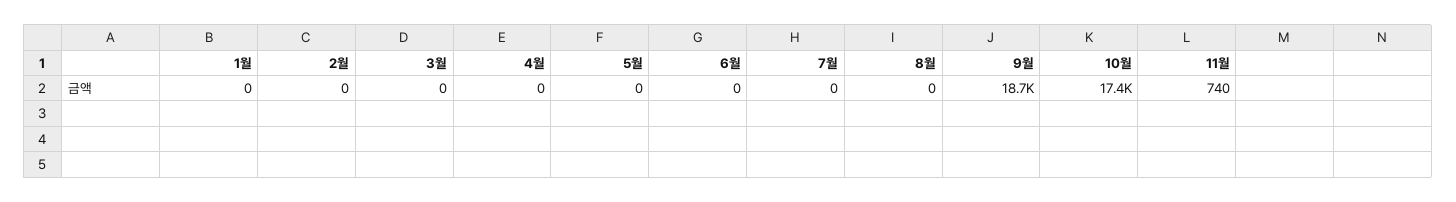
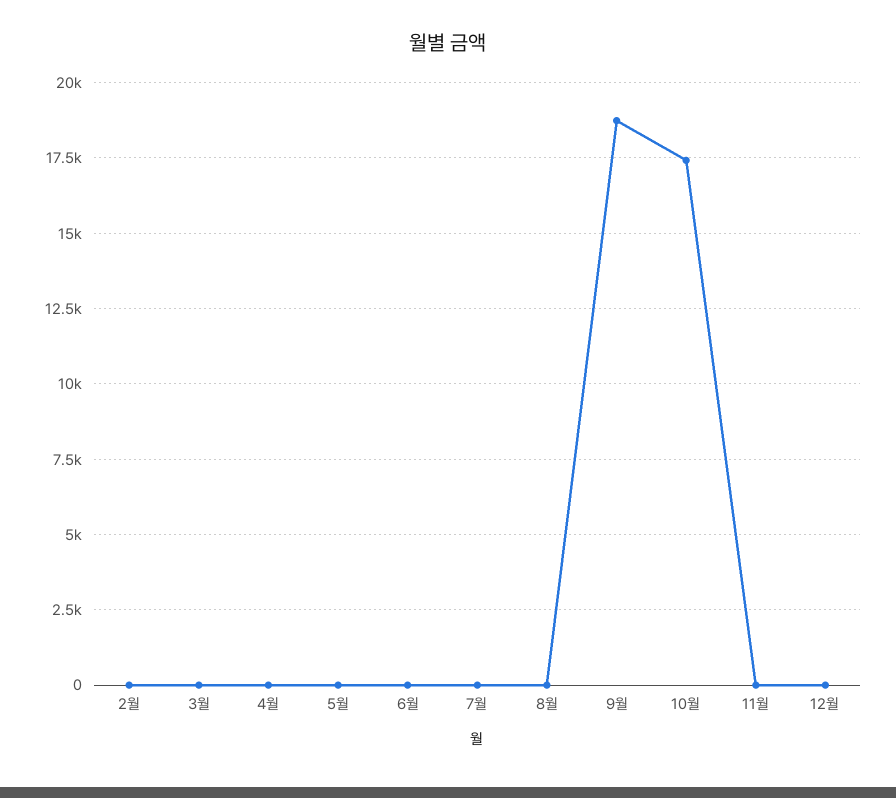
1월: 0 -> none
11월: 740 -> 0
12월: none -> 0

